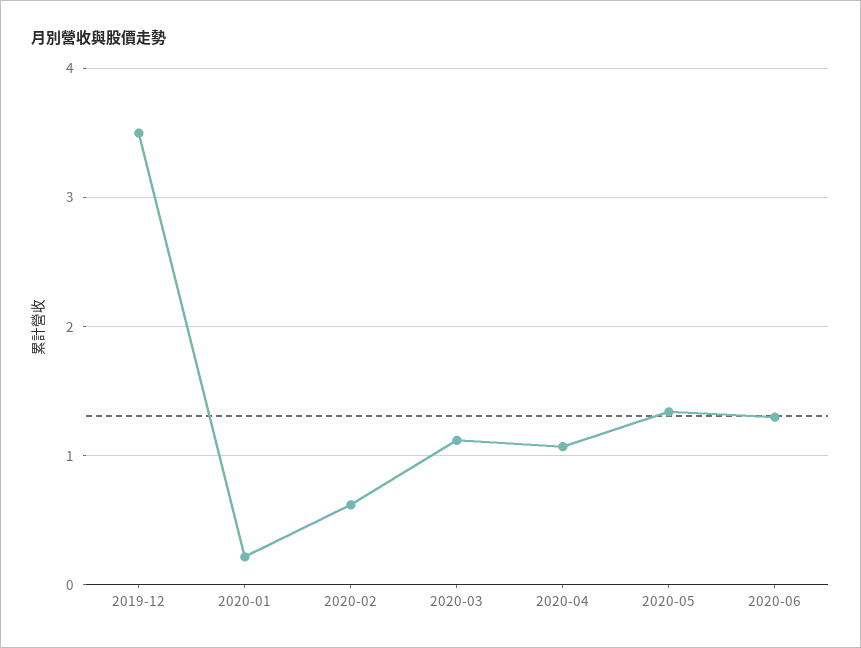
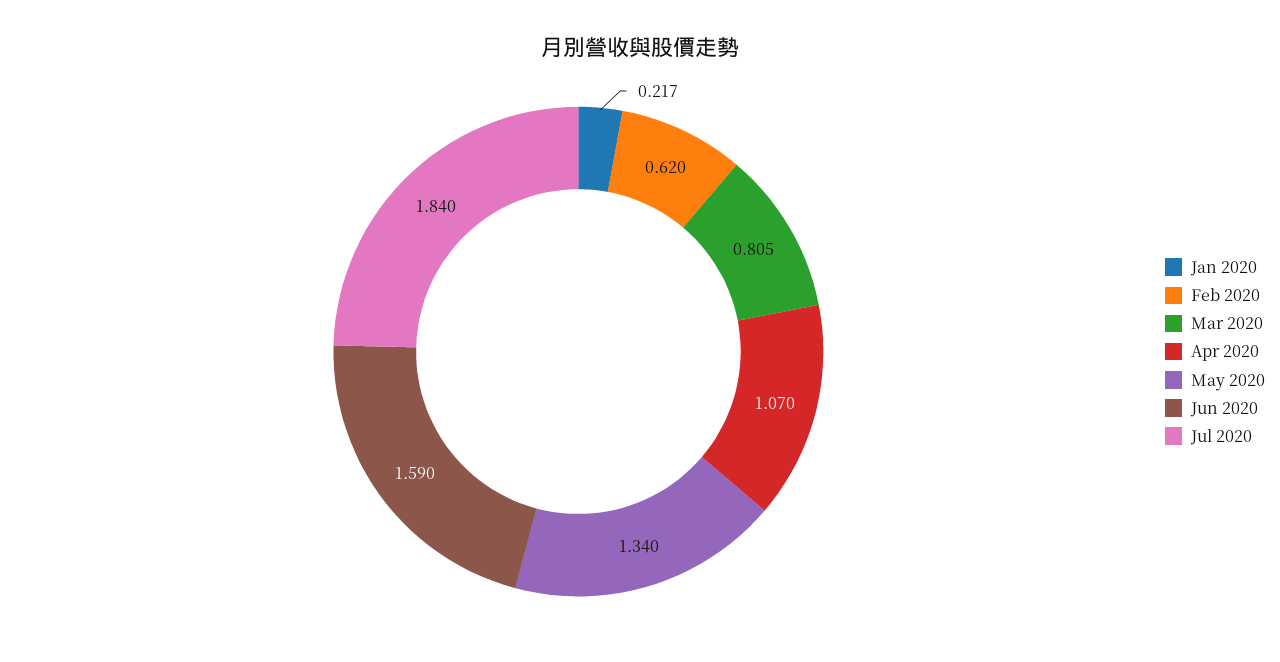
2019-12: 3.5 -> none
2020-03: 1.1 -> 0.805
2020-06: 1.3 -> 1.59
Jul 2020: none -> 1.84

